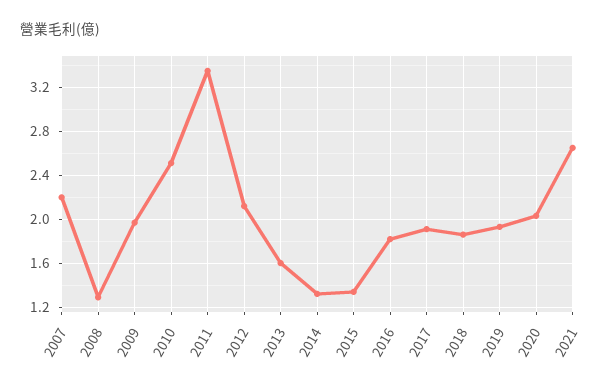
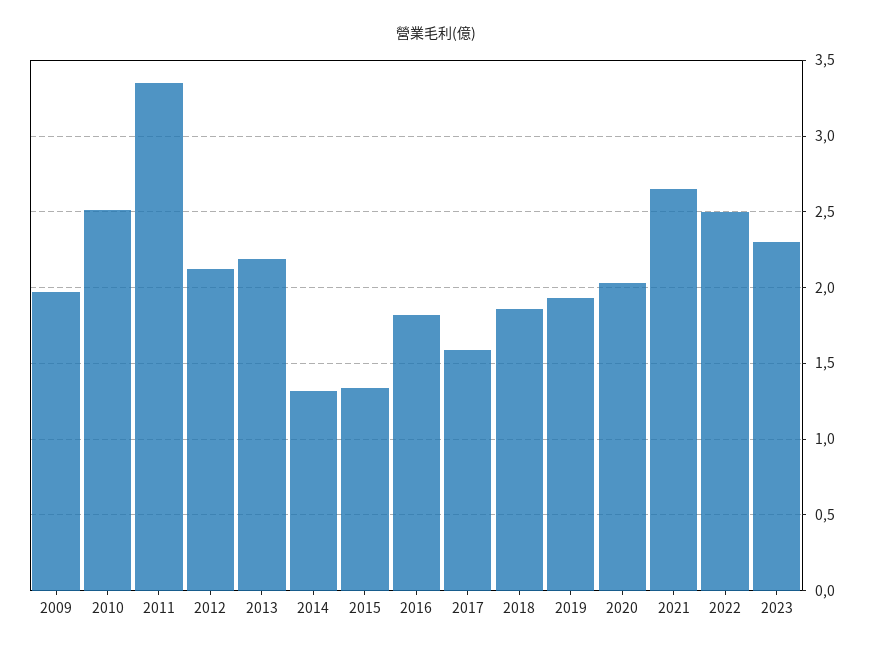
2007: 2.2 -> none
2008: 1.3 -> none
2013: 1.6 -> 2.2
2017: 1.9 -> 1.6
2022: none -> 2.5
2023: none -> 2.3

